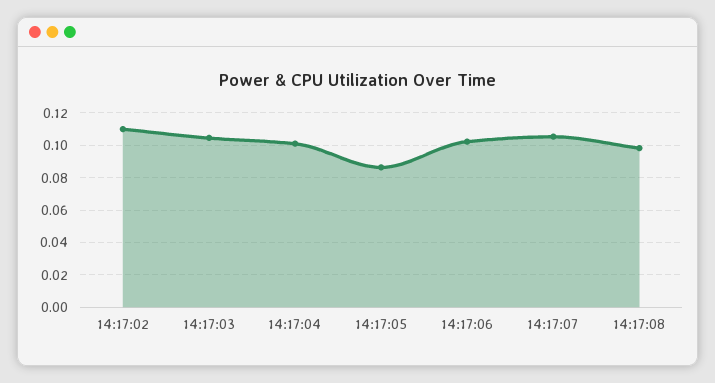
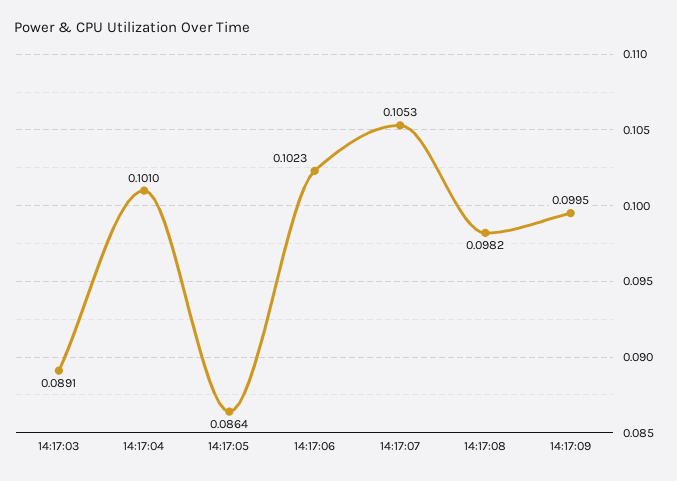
14:17:02: 0.11 -> none
14:17:03: 0.105 -> 0.0891
14:17:09: none -> 0.0995

